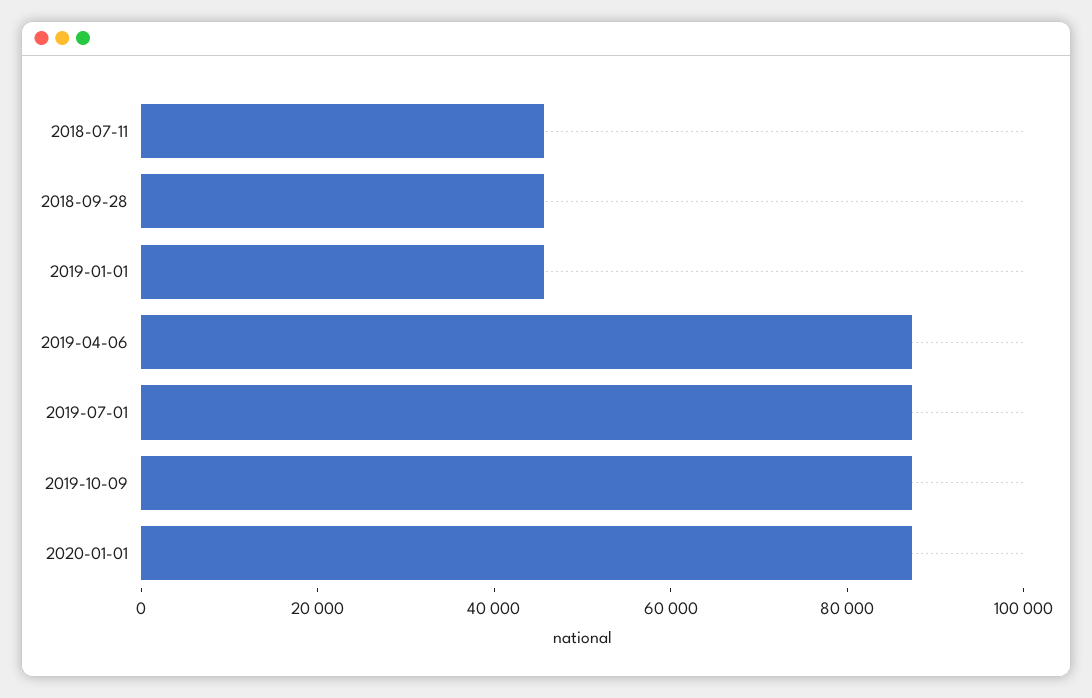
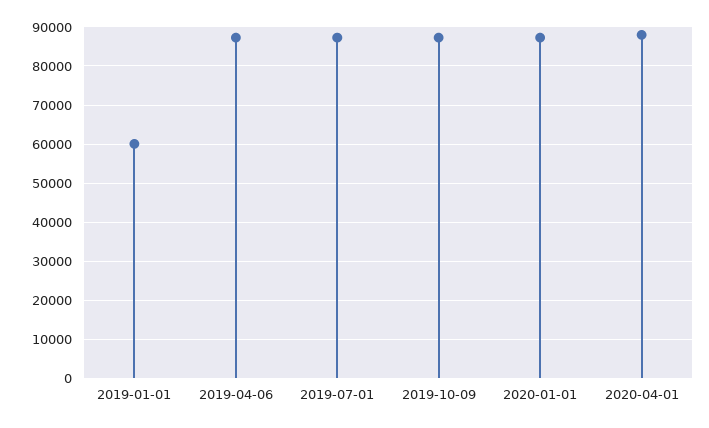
2018-07-11: 45000 -> none
2018-09-28: 45000 -> none
2019-01-01: 45000 -> 60000
2020-04-01: none -> 88000

